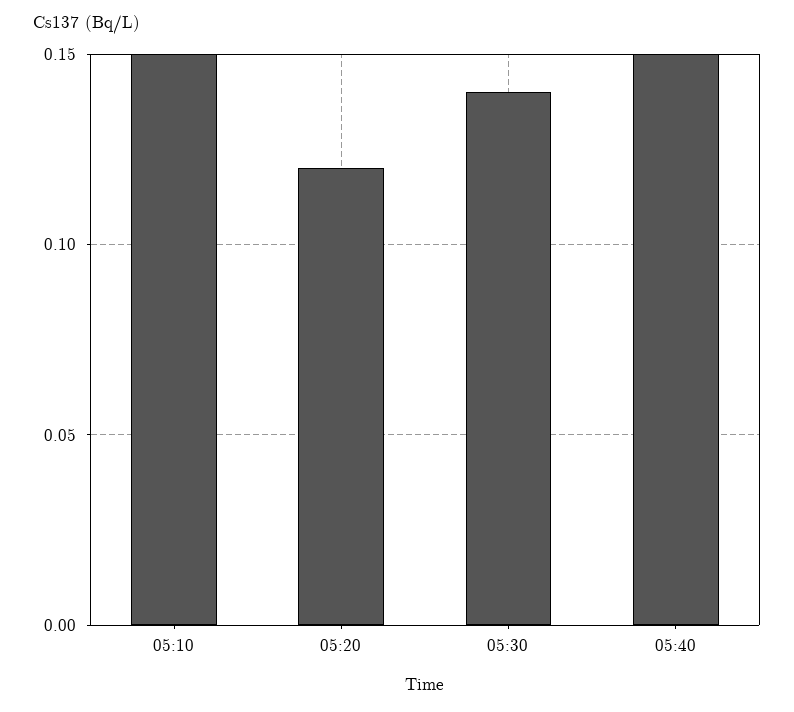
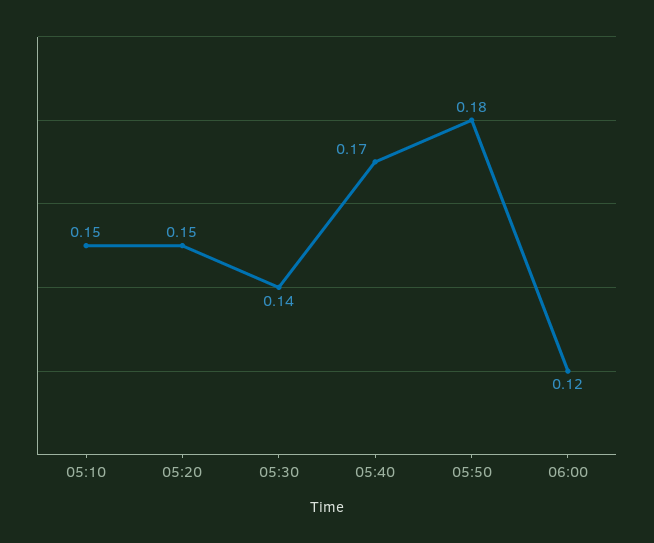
05:20: 0.12 -> 0.15
05:40: 0.15 -> 0.17
05:50: none -> 0.18
06:00: none -> 0.12

